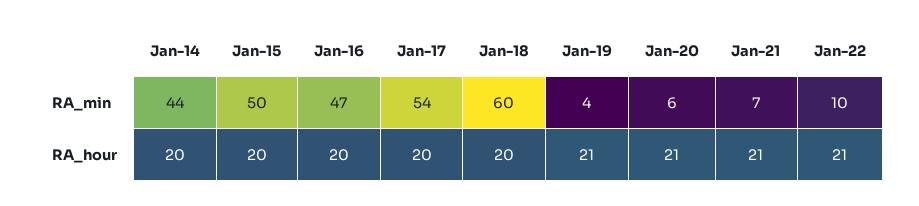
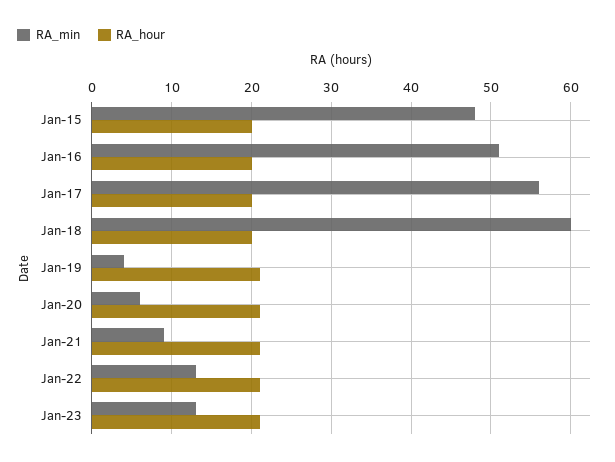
RA_min, Jan-14: 44 -> none
RA_min, Jan-15: 50 -> 48
RA_min, Jan-16: 47 -> 51
RA_min, Jan-17: 54 -> 56
RA_min, Jan-21: 7 -> 9
RA_min, Jan-22: 10 -> 13
RA_hour, Jan-14: 20 -> none
RA_min, Jan-23: none -> 13
RA_hour, Jan-23: none -> 21

